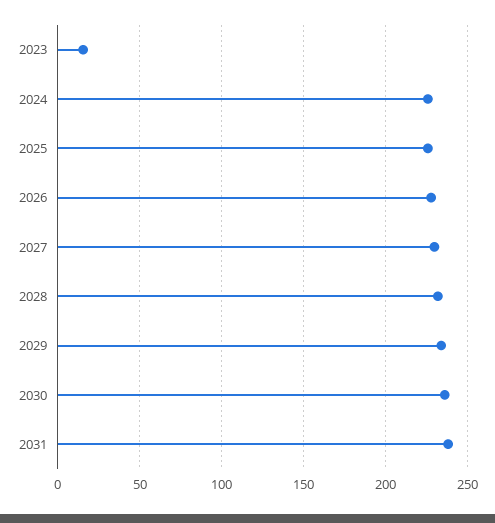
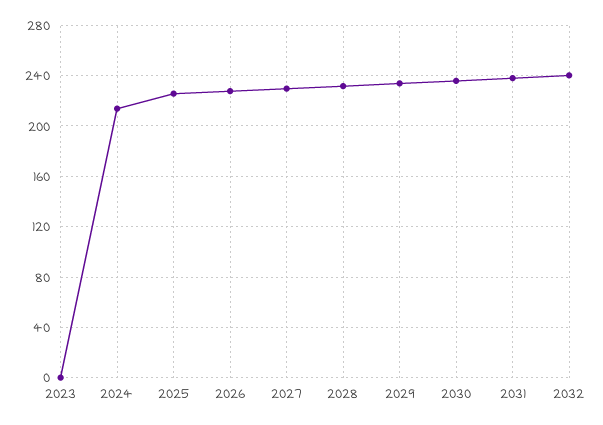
2023: 15 -> 0
2024: 225 -> 215
2032: none -> 240

